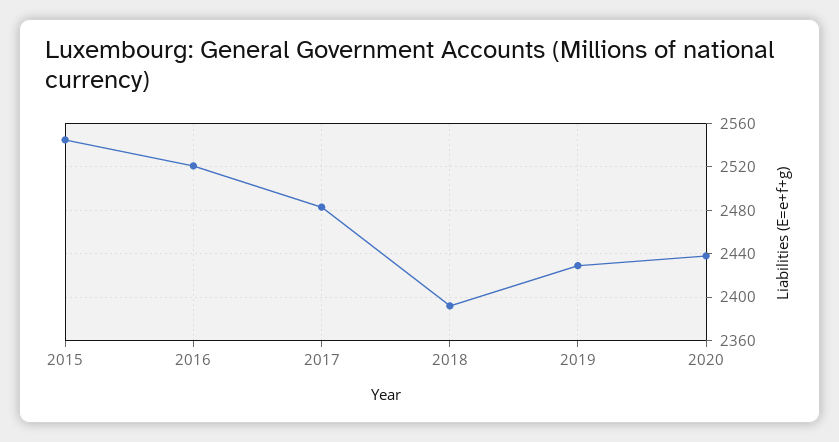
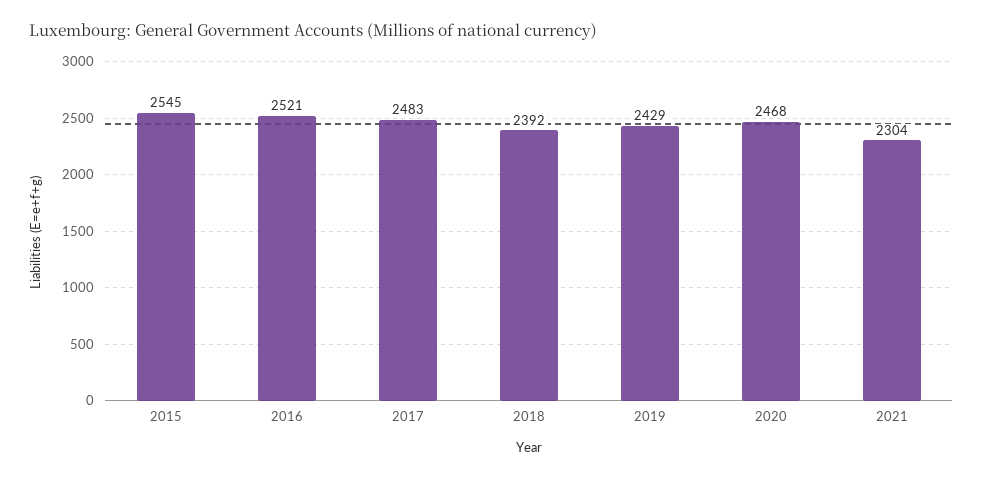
2020: 2440 -> 2468
2021: none -> 2304

